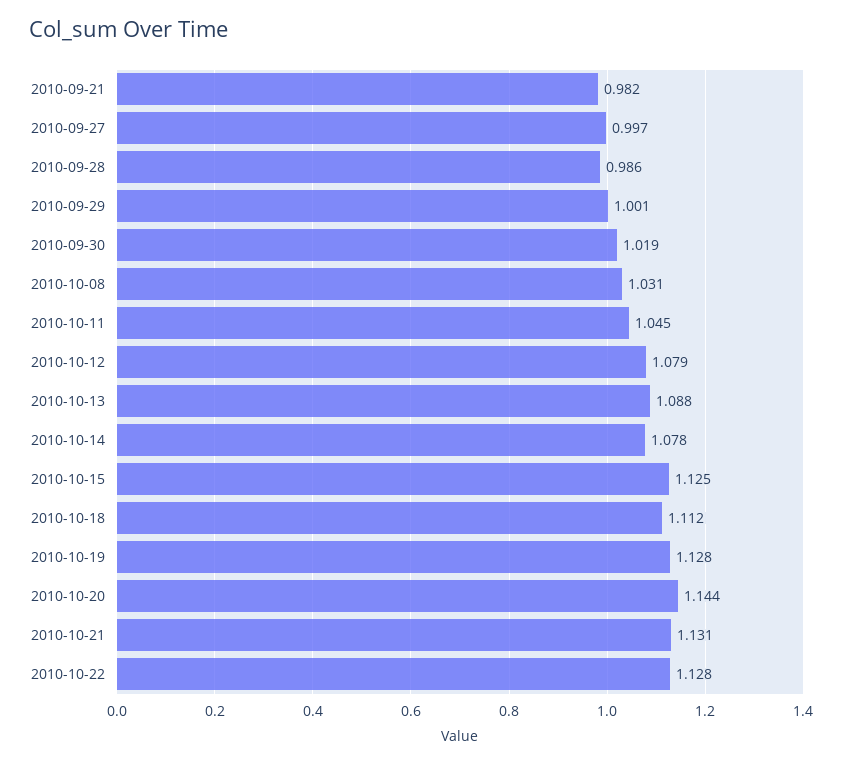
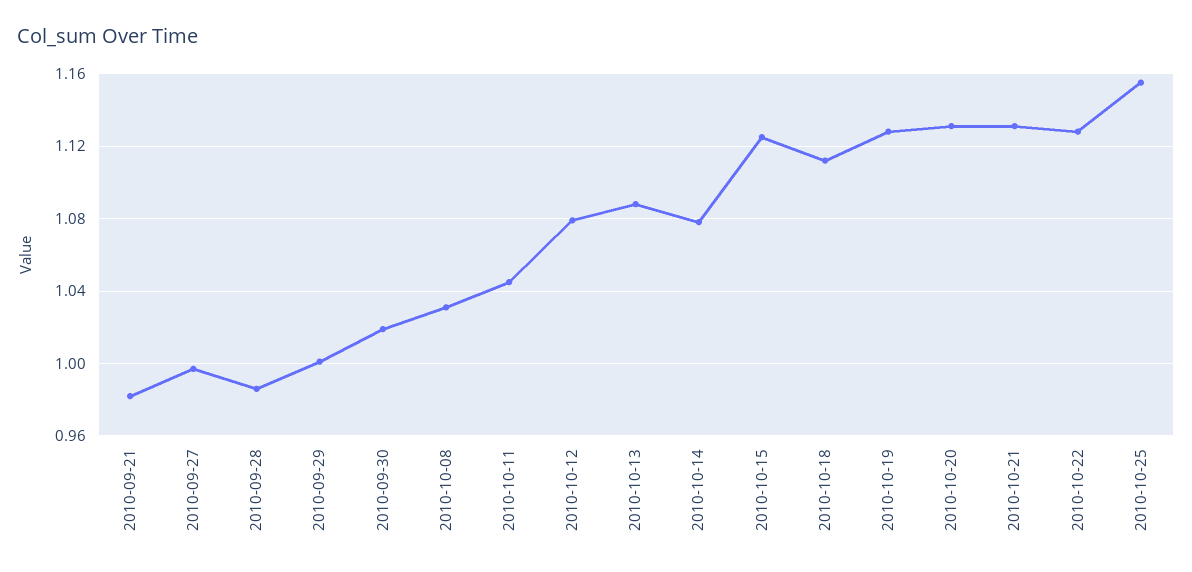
2010-10-20: 1.144 -> 1.13
2010-10-25: none -> 1.155

